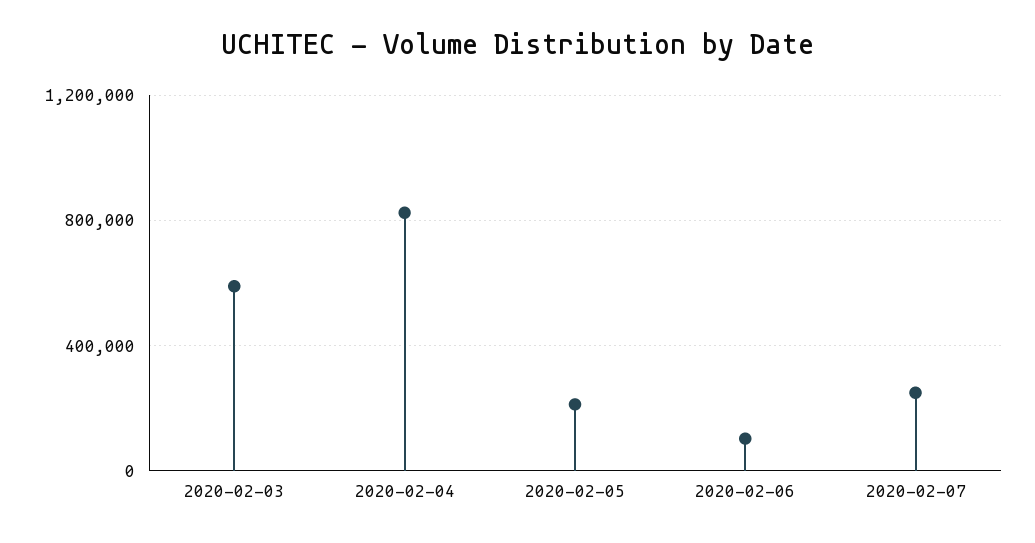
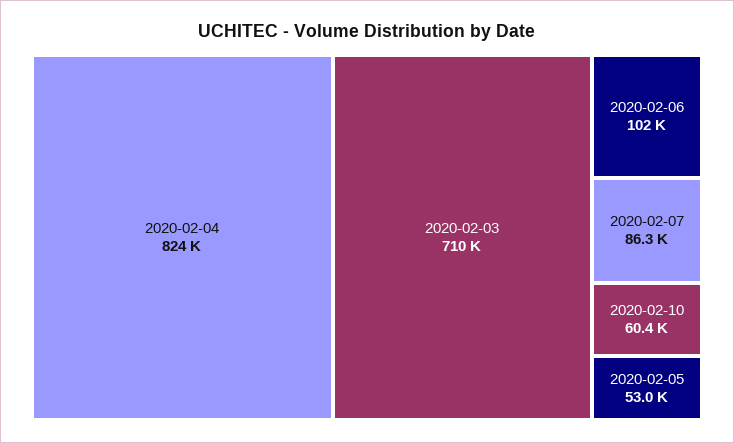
2020-02-03: 600000 -> 710000
2020-02-05: 200000 -> 53000
2020-02-07: 250000 -> 86300
2020-02-10: none -> 60400

